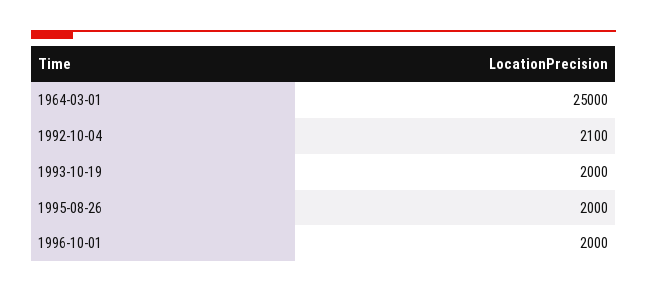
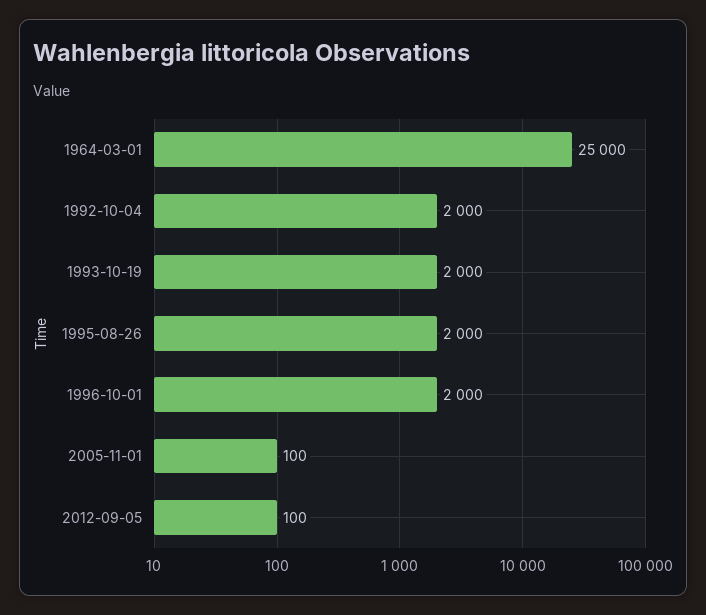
1992-10-04: 2100 -> 2000
2005-11-01: none -> 100
2012-09-05: none -> 100

